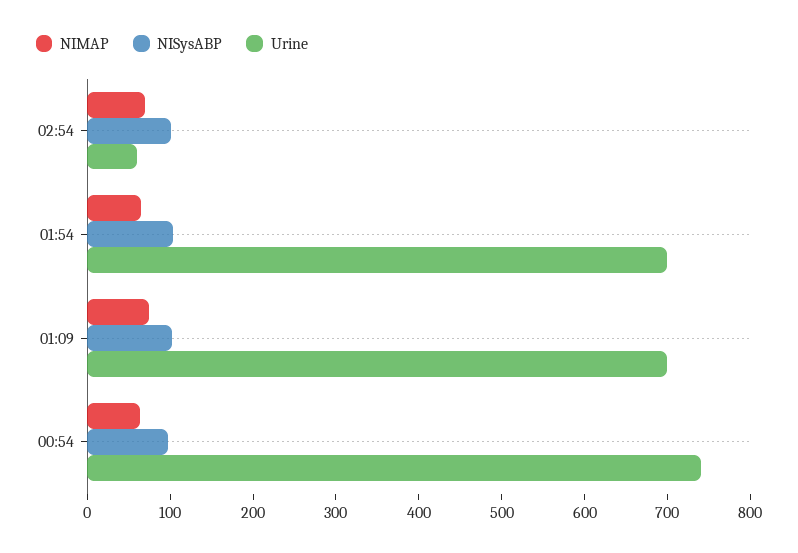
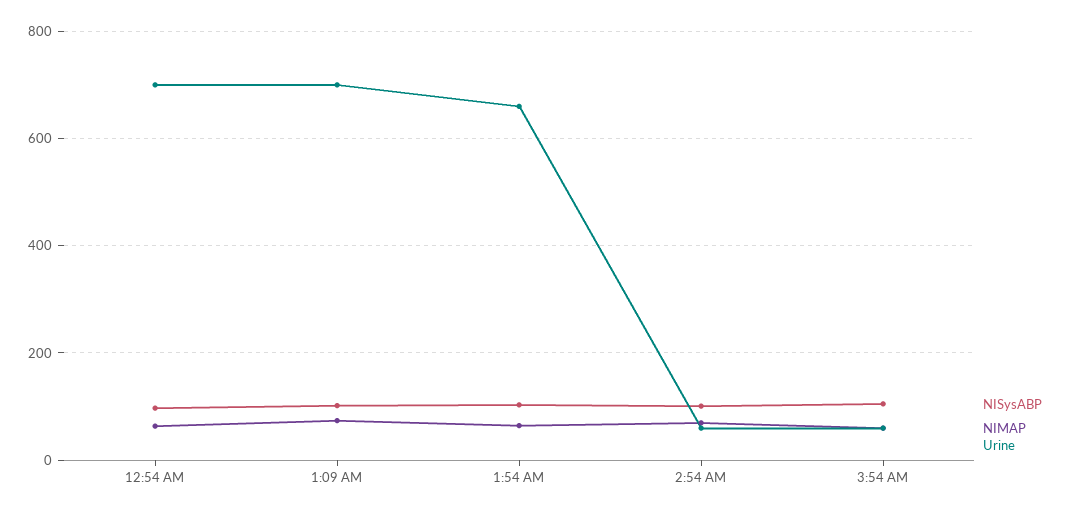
Urine, 01:54: 700 -> 660
Urine, 00:54: 740 -> 700
NISysABP, 3:54 AM: none -> 100
NIMAP, 3:54 AM: none -> 60
Urine, 3:54 AM: none -> 60

